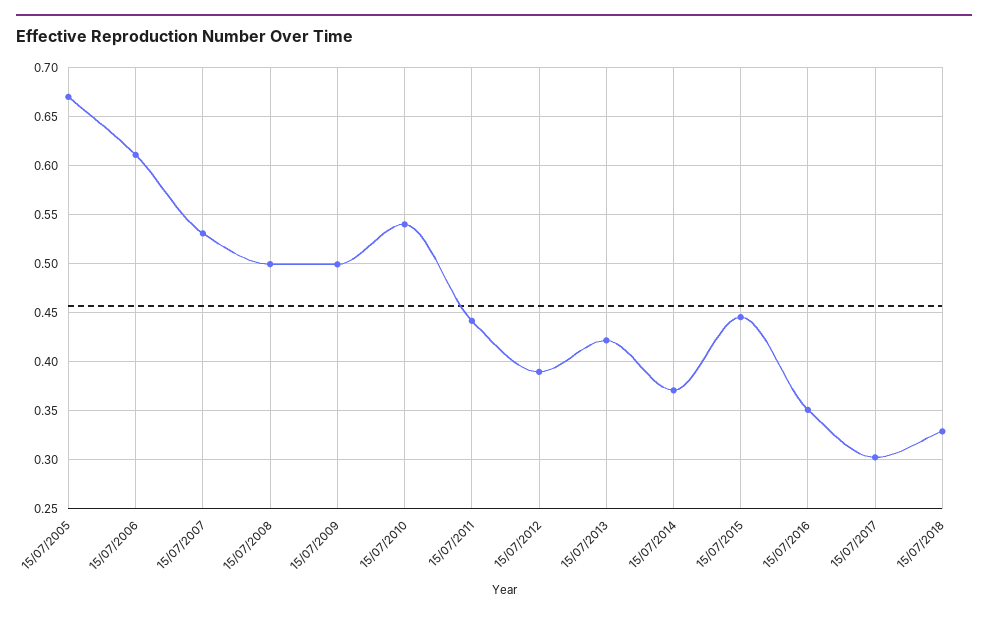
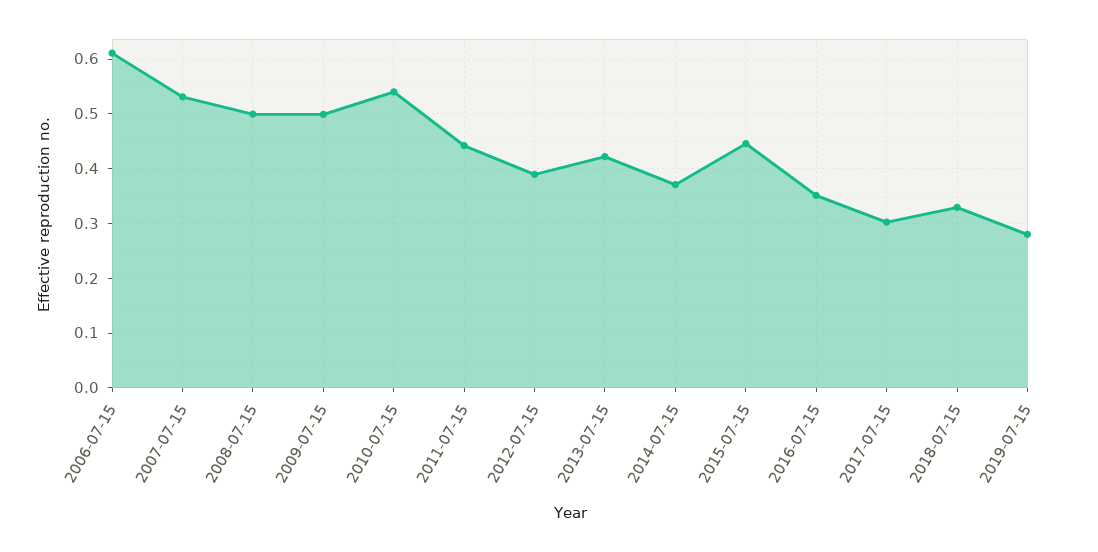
15/07/2005: 0.67 -> none
2019-07-15: none -> 0.28

